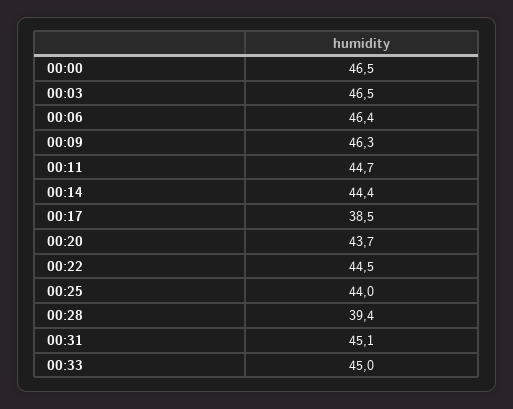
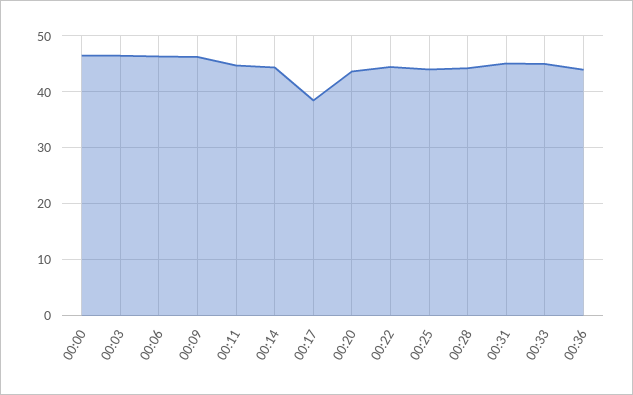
00:28: 39.4 -> 44
00:36: none -> 44

